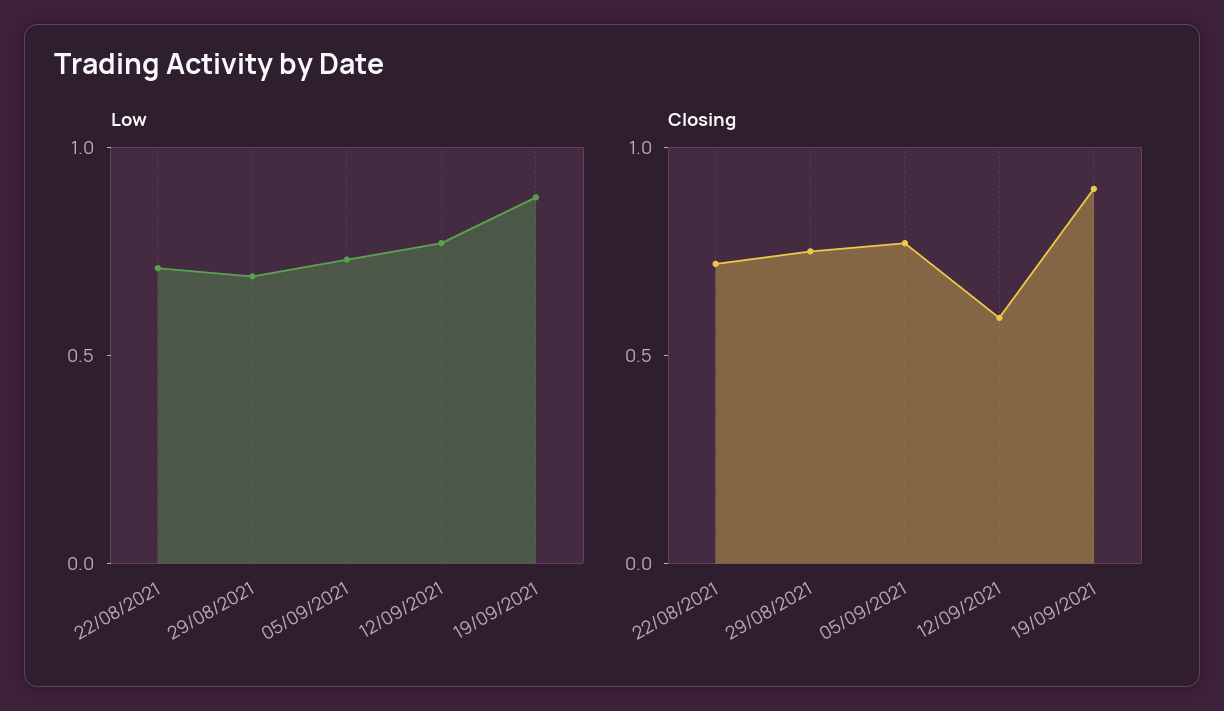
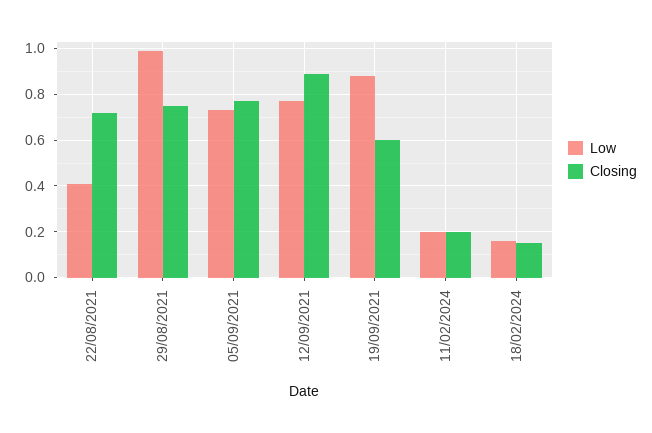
Low, 22/08/2021: 0.7 -> 0.4
Low, 29/08/2021: 0.7 -> 1
Closing, 12/09/2021: 0.6 -> 0.9
Closing, 19/09/2021: 0.9 -> 0.6
Low, 11/02/2024: none -> 0.2
Closing, 11/02/2024: none -> 0.2
Low, 18/02/2024: none -> 0.15
Closing, 18/02/2024: none -> 0.15

